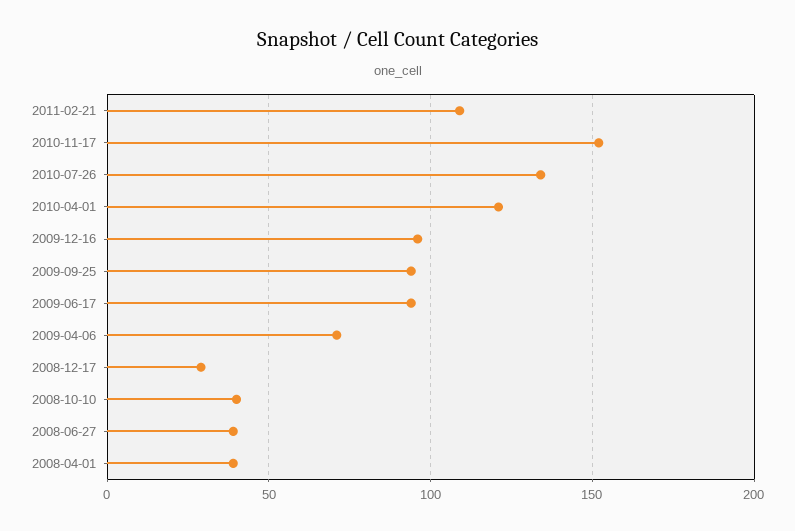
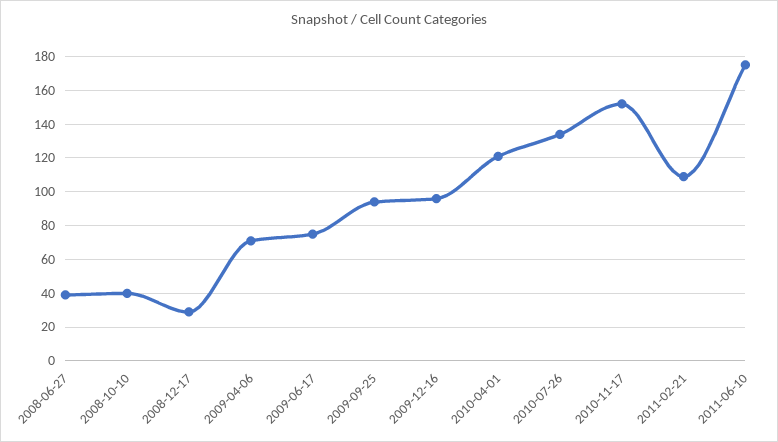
2009-06-17: 95 -> 75
2008-04-01: 40 -> none
2011-06-10: none -> 175

